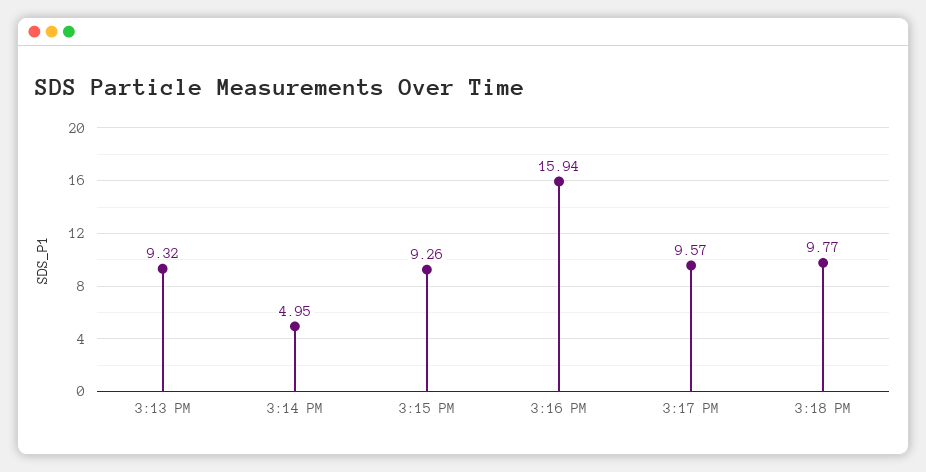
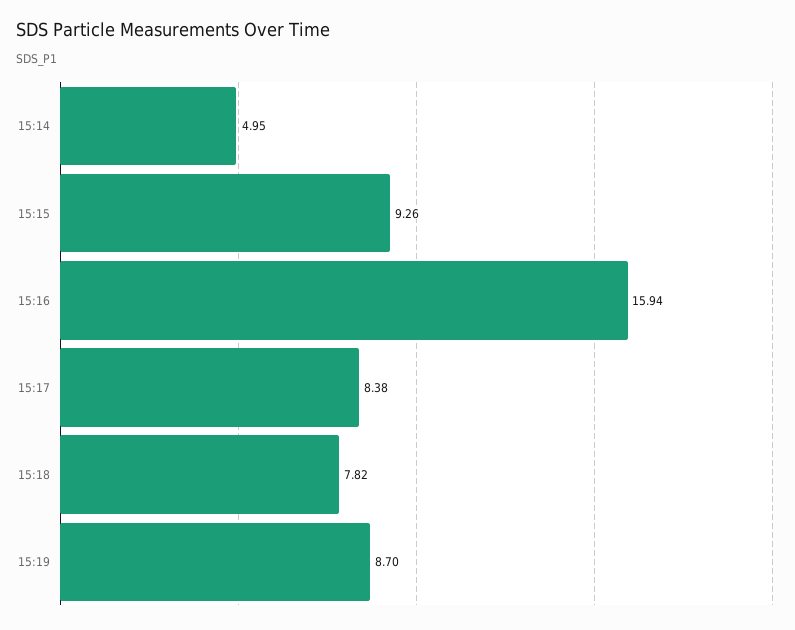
3:13 PM: 9.32 -> none
3:17 PM: 9.57 -> 8.38
3:18 PM: 9.77 -> 7.82
15:19: none -> 8.7

